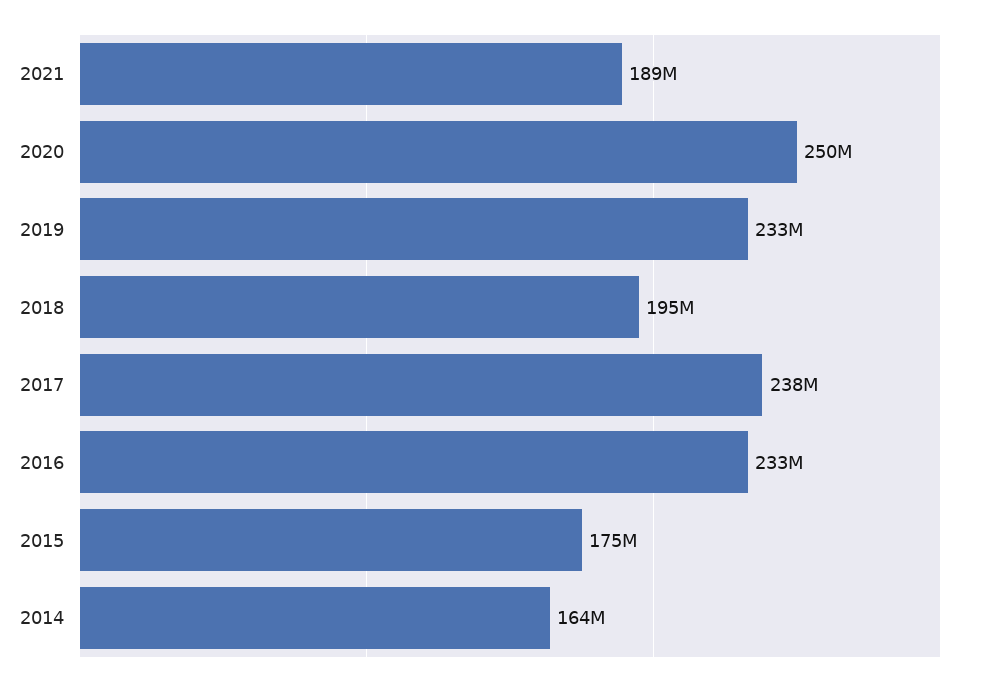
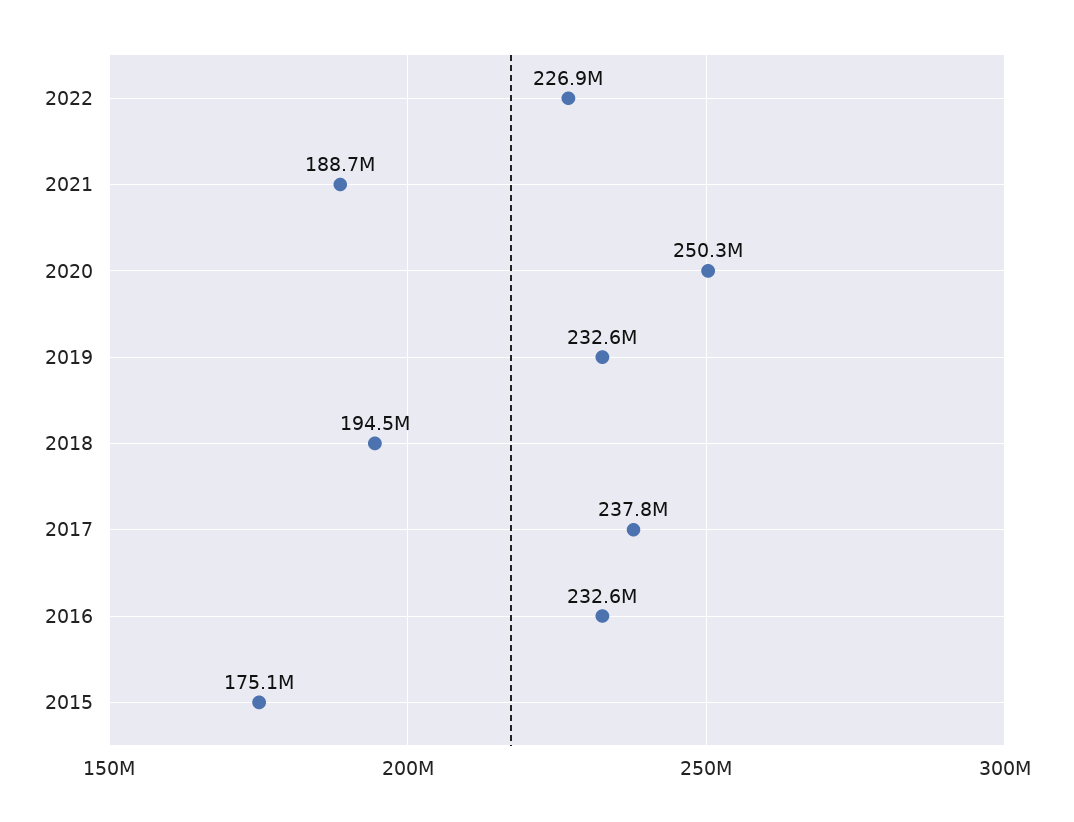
2014: 164000000 -> none
2022: none -> 226900000

